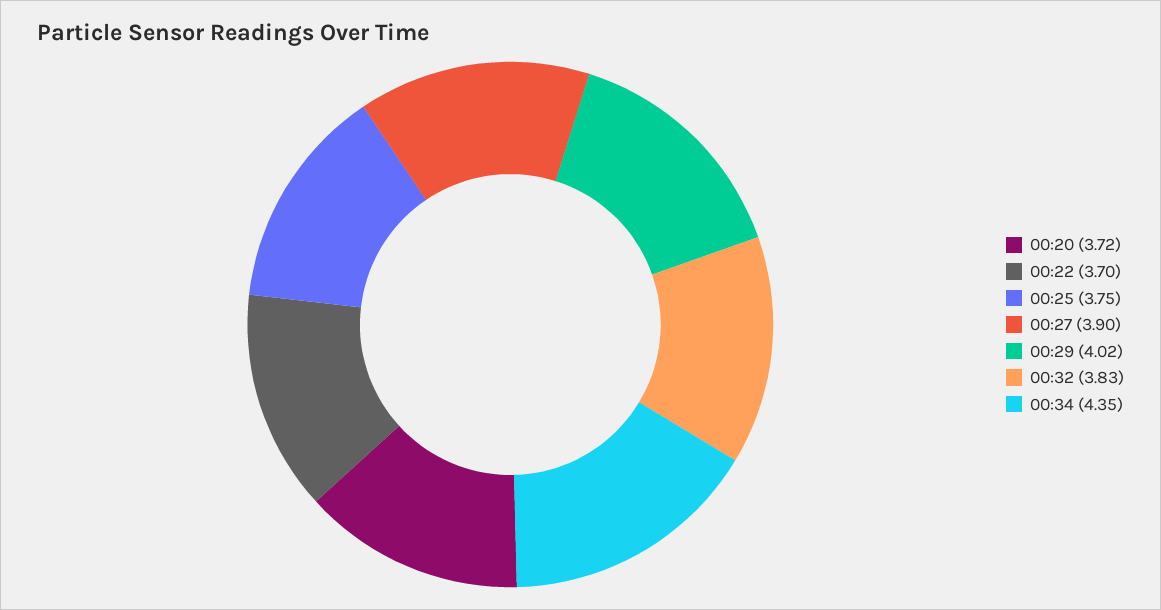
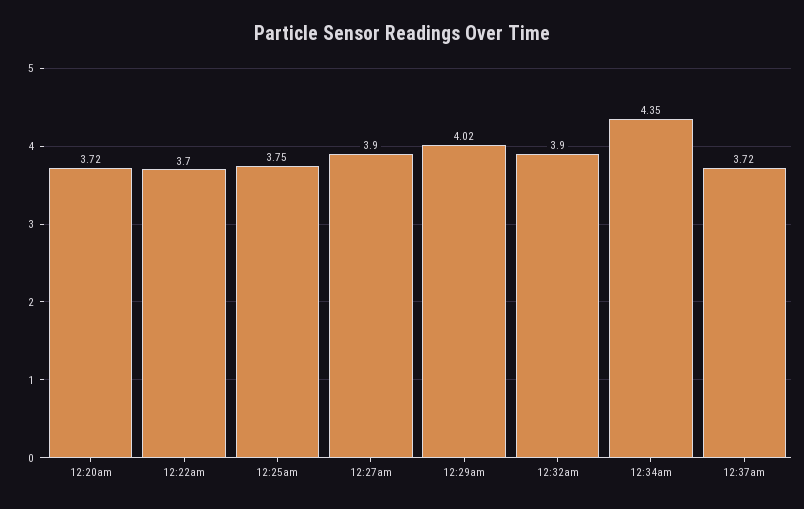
00:32: 3.83 -> 3.9
12:37am: none -> 3.72

